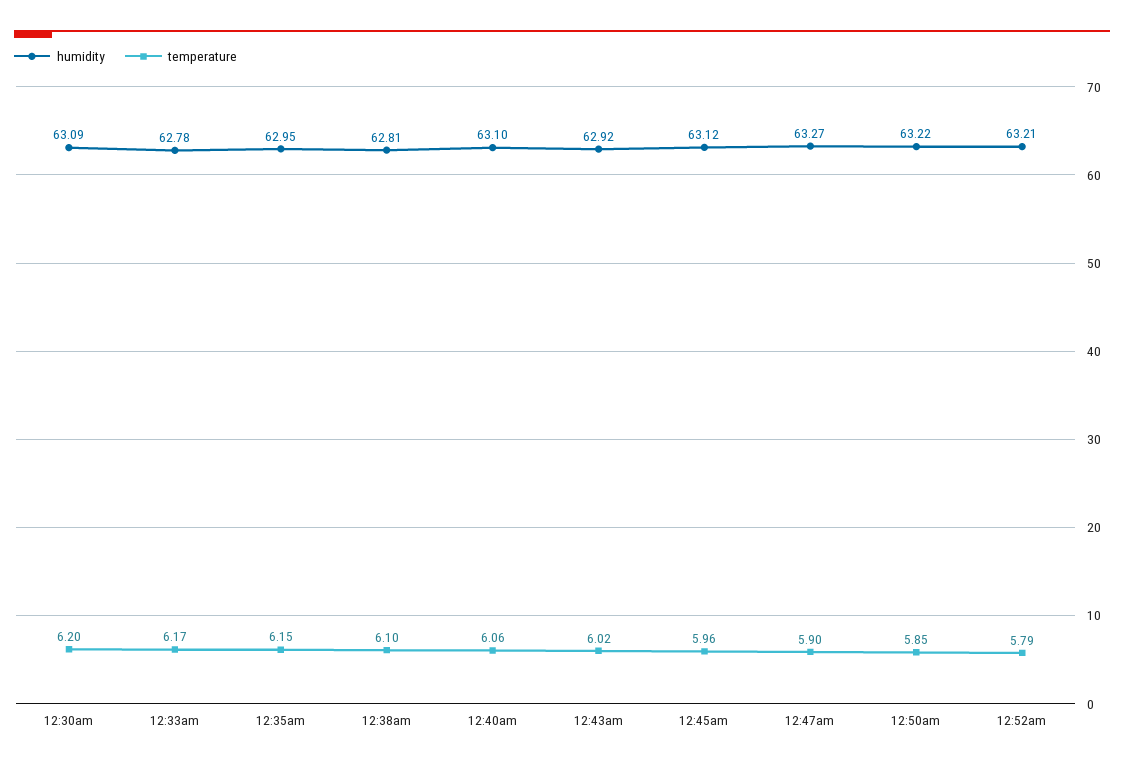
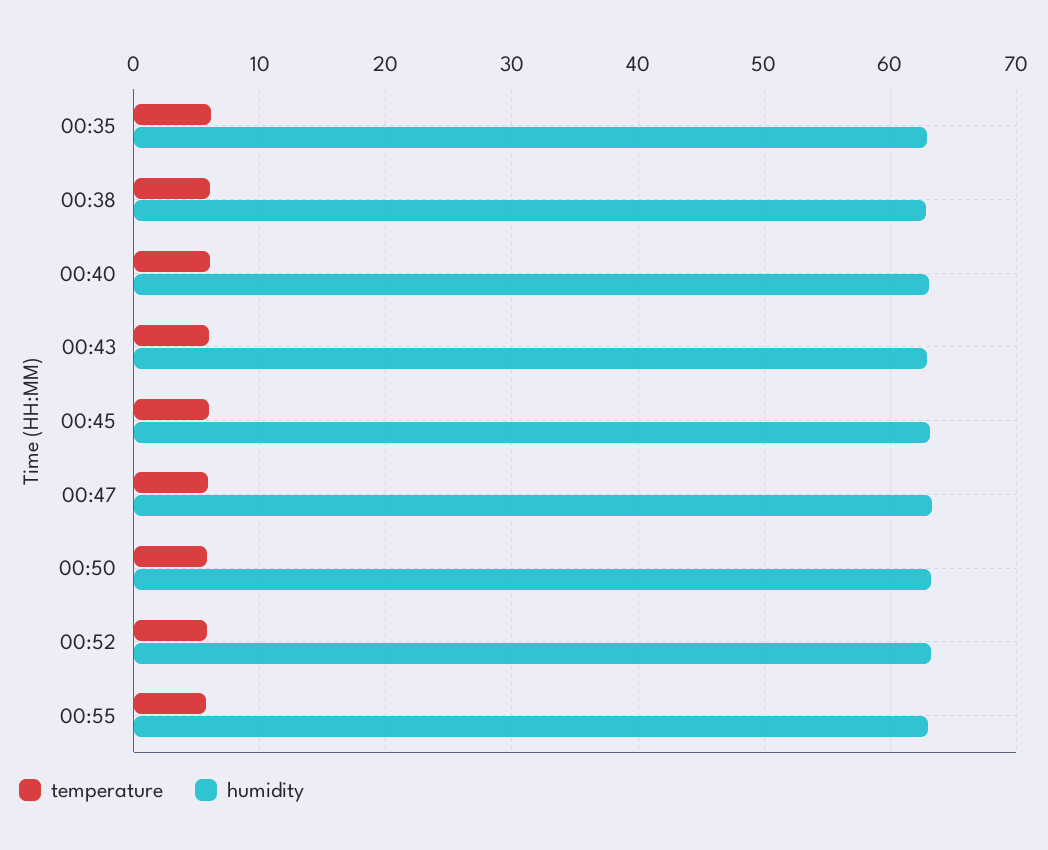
humidity, 12:30am: 63.09 -> none
temperature, 12:30am: 6.2 -> none
humidity, 12:33am: 62.78 -> none
temperature, 12:33am: 6.17 -> none
temperature, 00:55: none -> 6
humidity, 00:55: none -> 63

